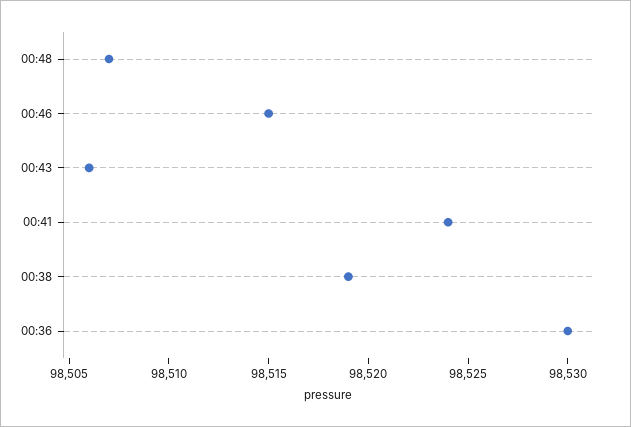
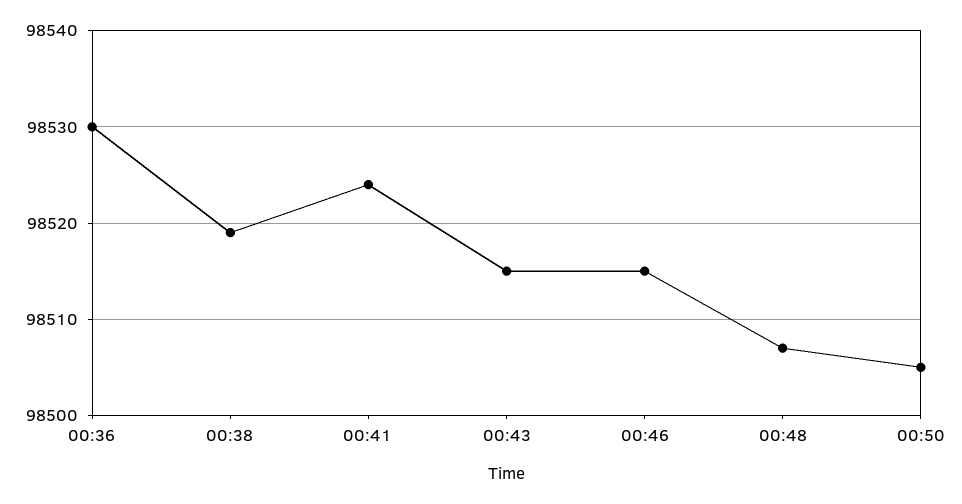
00:43: 98506 -> 98515
00:50: none -> 98505

